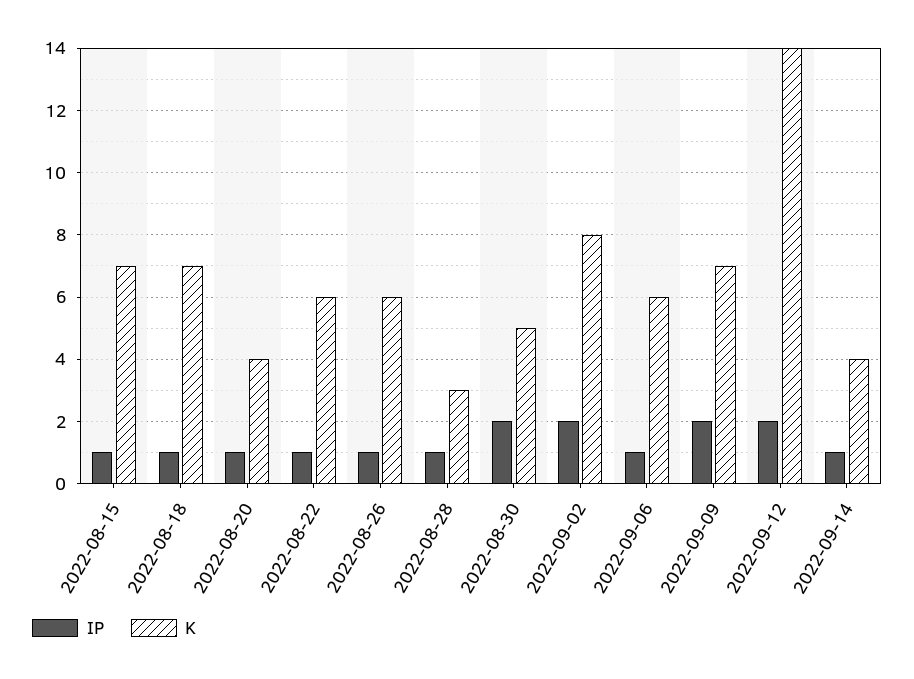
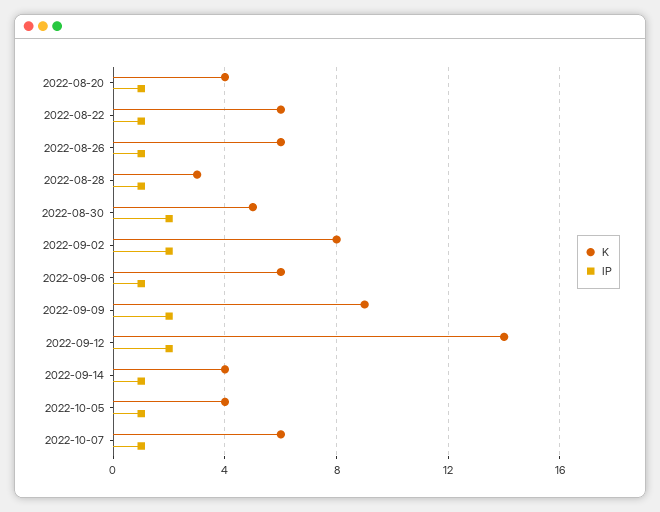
IP, 2022-08-15: 1 -> none
K, 2022-08-15: 7 -> none
IP, 2022-08-18: 1 -> none
K, 2022-08-18: 7 -> none
K, 2022-09-09: 7 -> 9
K, 2022-10-05: none -> 4
IP, 2022-10-05: none -> 1
K, 2022-10-07: none -> 6
IP, 2022-10-07: none -> 1

